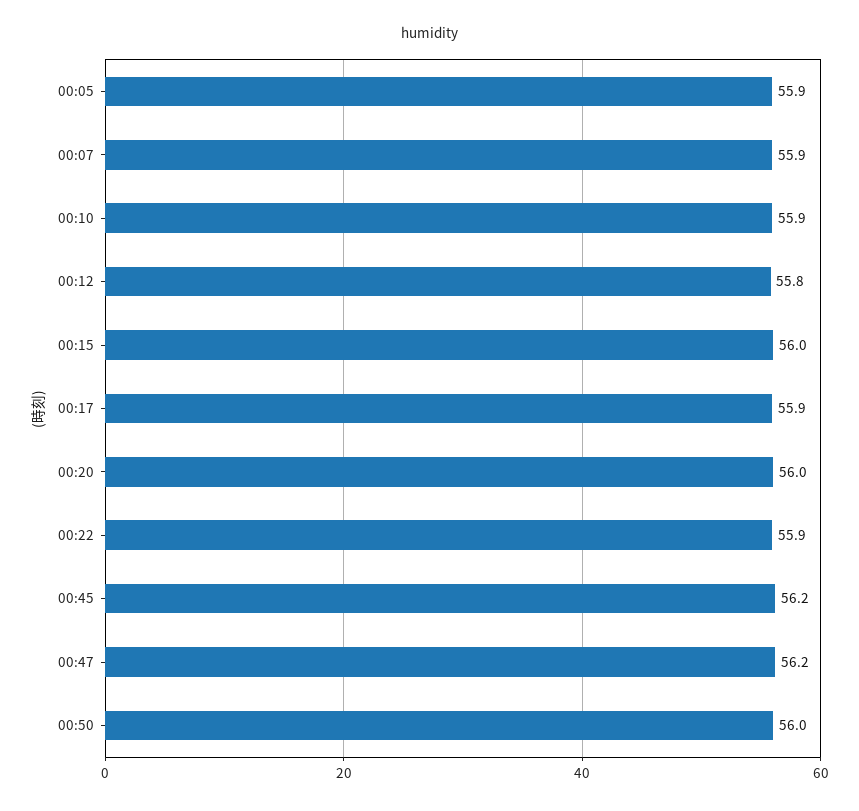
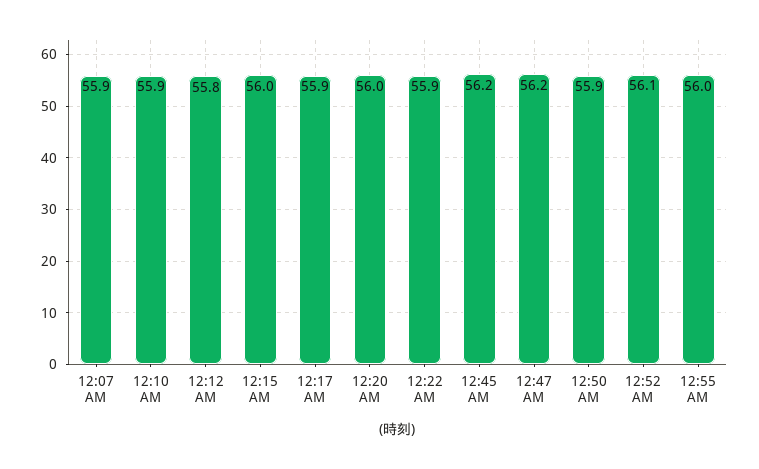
00:05: 55.9 -> none
00:50: 56 -> 55.9
12:52 AM: none -> 56.1
12:55 AM: none -> 56

